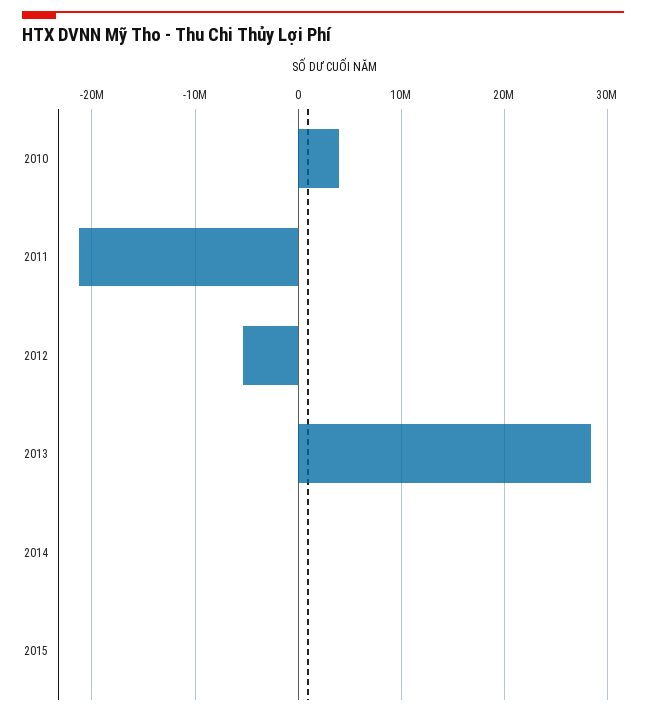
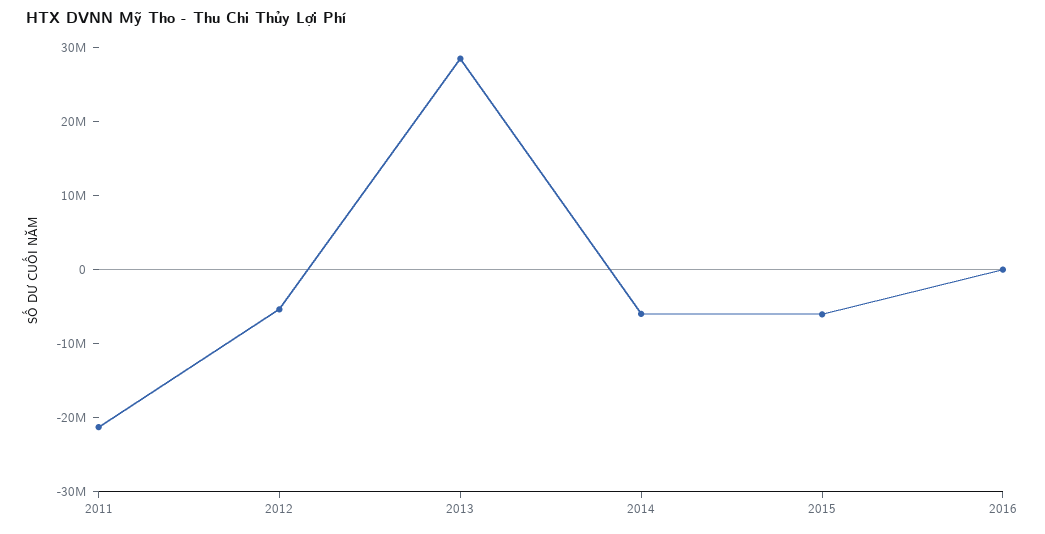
2010: 4000000 -> none
2014: 0 -> -6000000
2015: 0 -> -6000000
2016: none -> 0

